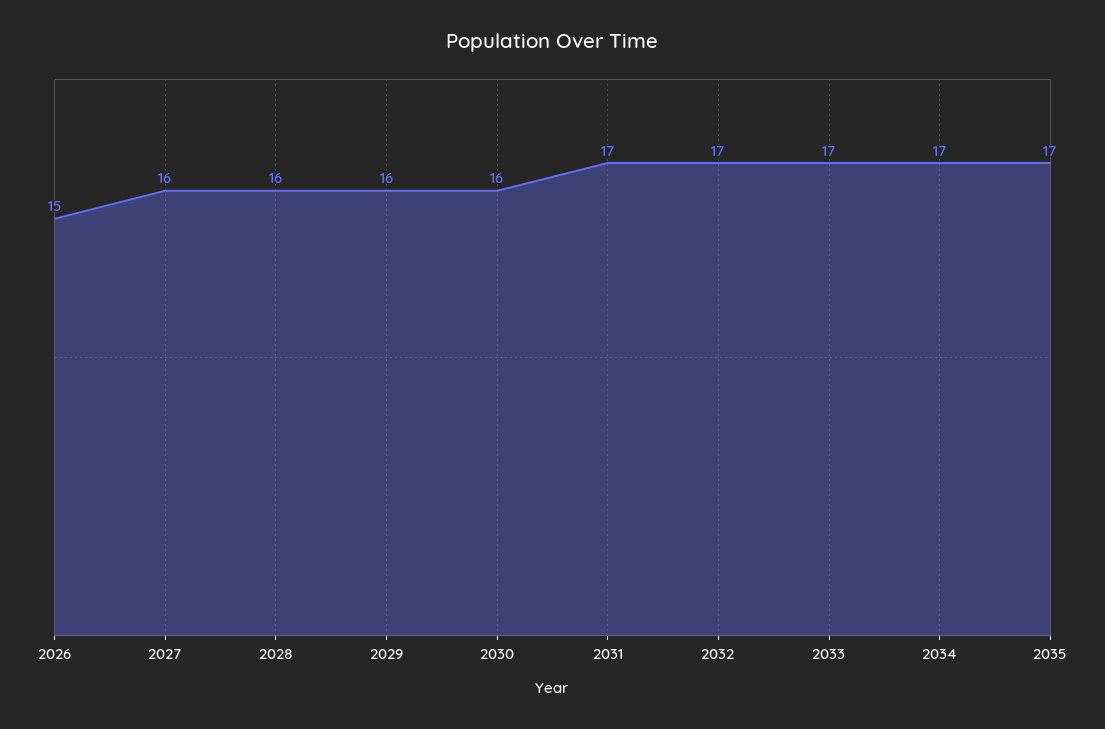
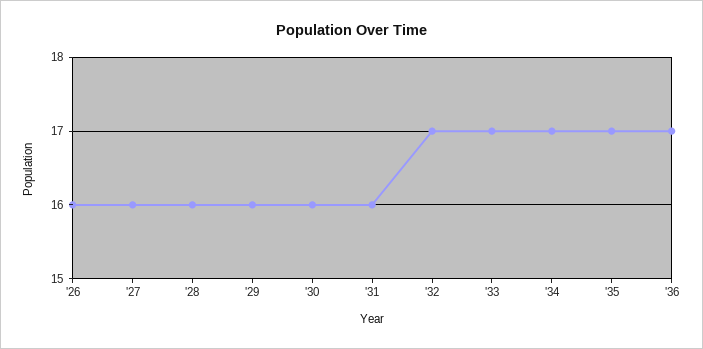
2026: 15 -> 16
2031: 17 -> 16
'36: none -> 17

